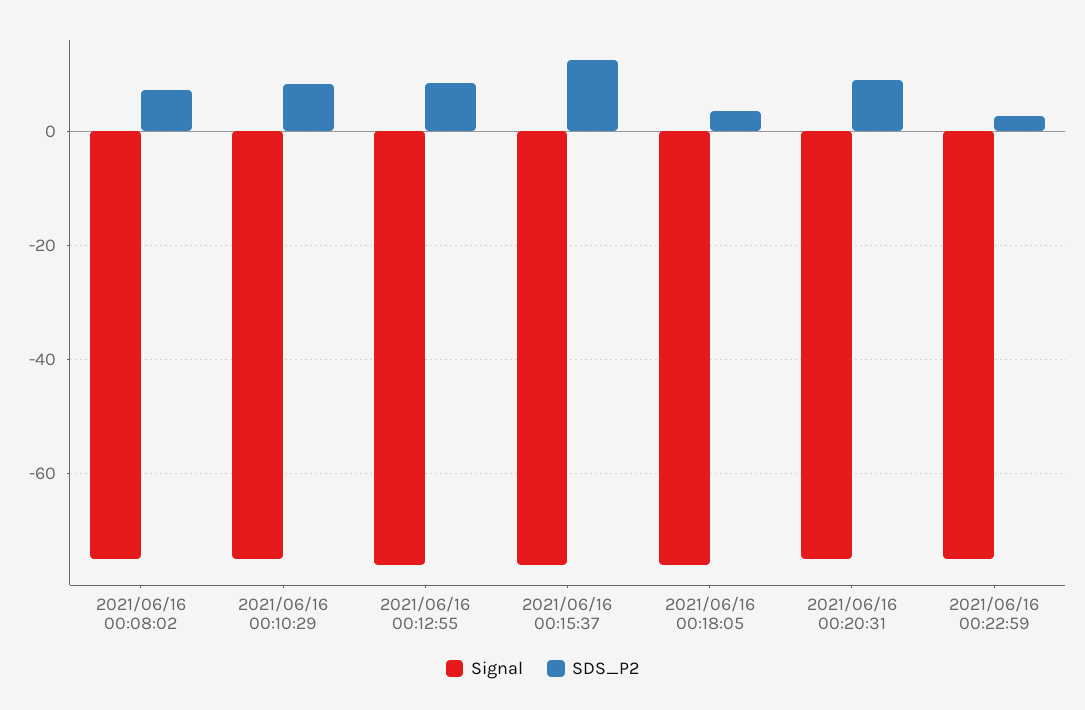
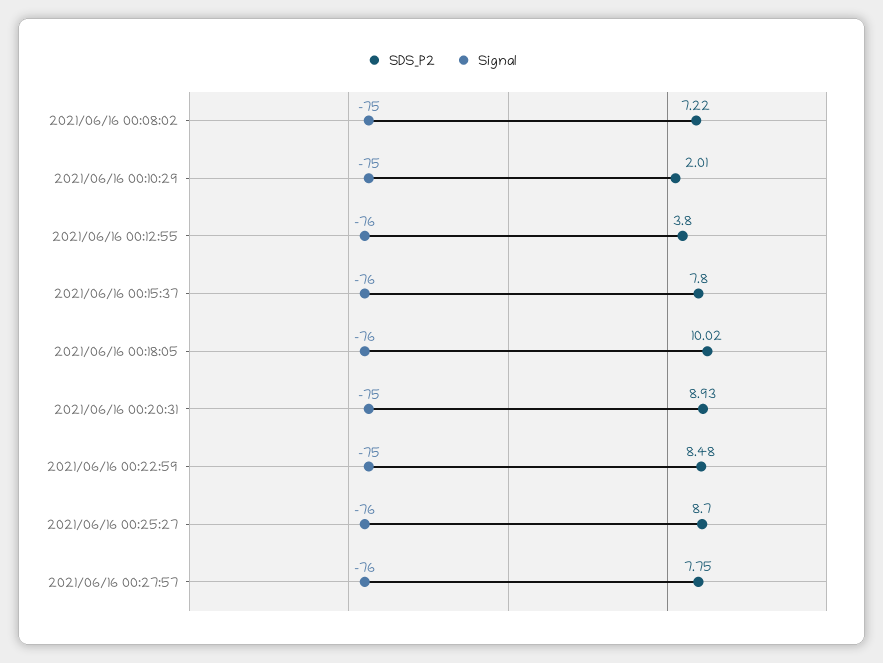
SDS_P2, 2021/06/16 00:10:29: 8 -> 2.01
SDS_P2, 2021/06/16 00:12:55: 8 -> 3.8
SDS_P2, 2021/06/16 00:15:37: 12 -> 7.8
SDS_P2, 2021/06/16 00:18:05: 4 -> 10.02
SDS_P2, 2021/06/16 00:22:59: 2 -> 8.48
SDS_P2, 2021/06/16 00:25:27: none -> 8.7
Signal, 2021/06/16 00:25:27: none -> -76
SDS_P2, 2021/06/16 00:27:57: none -> 7.75
Signal, 2021/06/16 00:27:57: none -> -76

